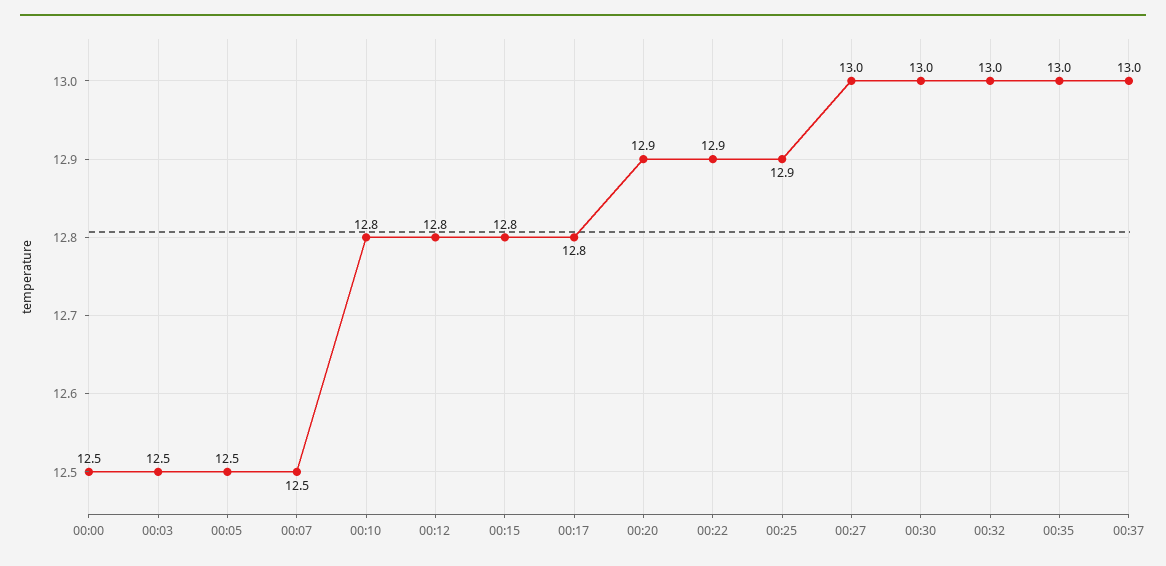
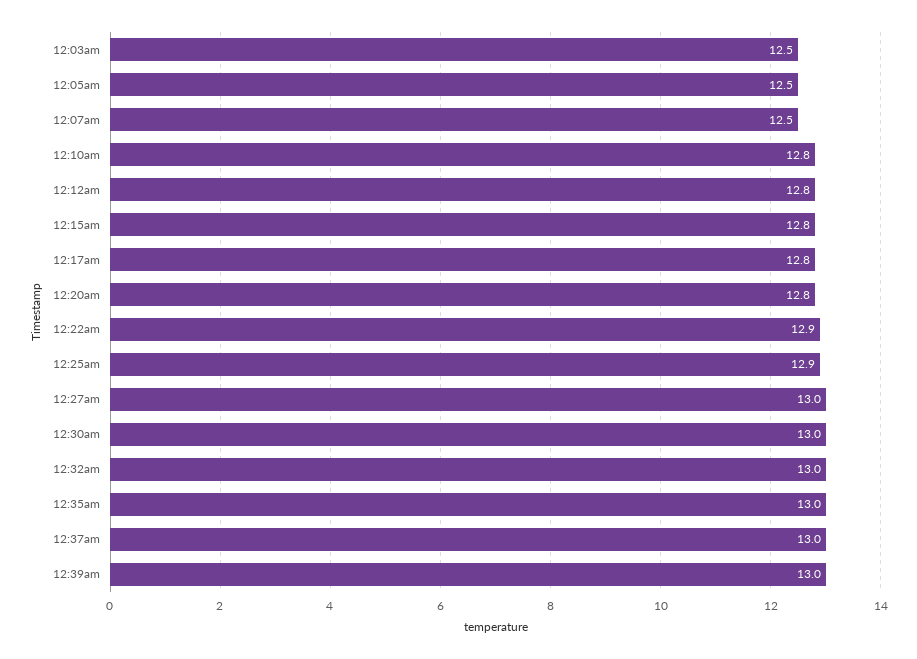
00:00: 12.5 -> none
00:20: 12.9 -> 12.8
12:39am: none -> 13

